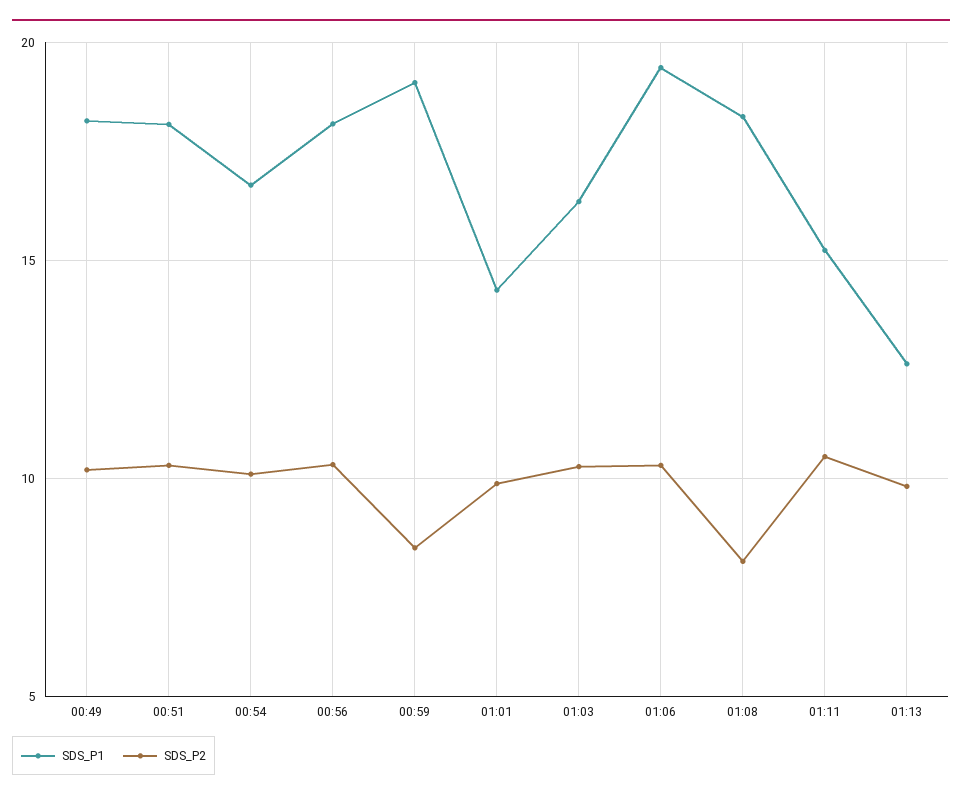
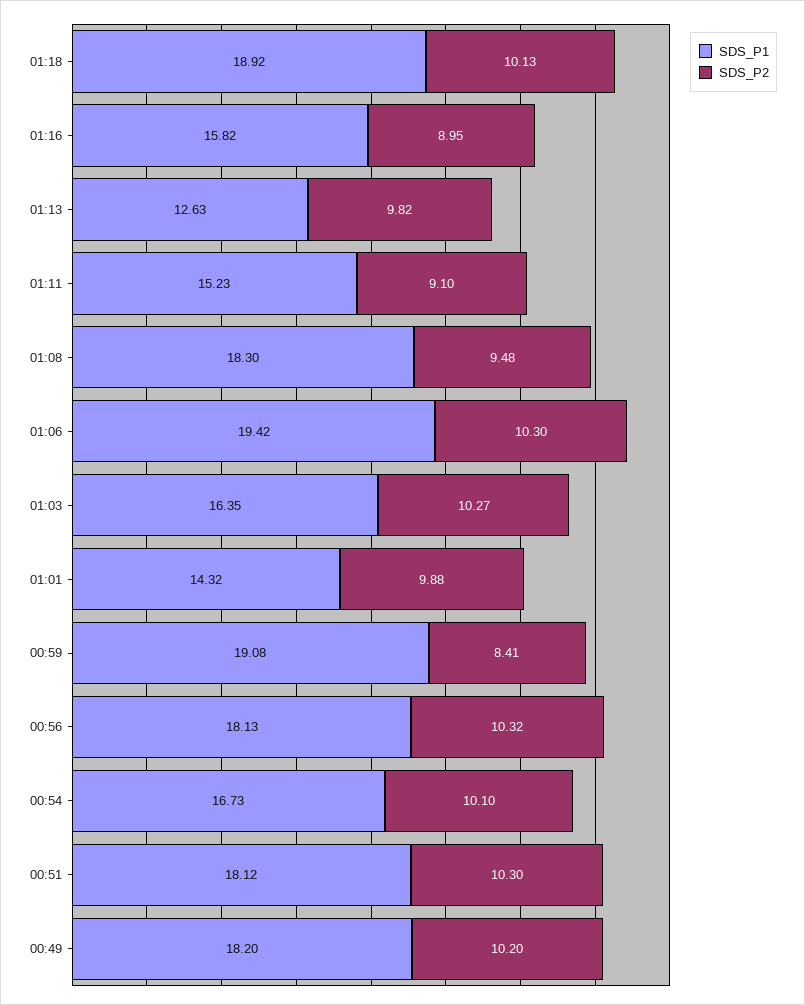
SDS_P2, 01:08: 8 -> 9.48
SDS_P2, 01:11: 10.5 -> 9.1
SDS_P1, 01:18: none -> 18.92
SDS_P2, 01:18: none -> 10.13
SDS_P1, 01:16: none -> 15.82
SDS_P2, 01:16: none -> 8.95

